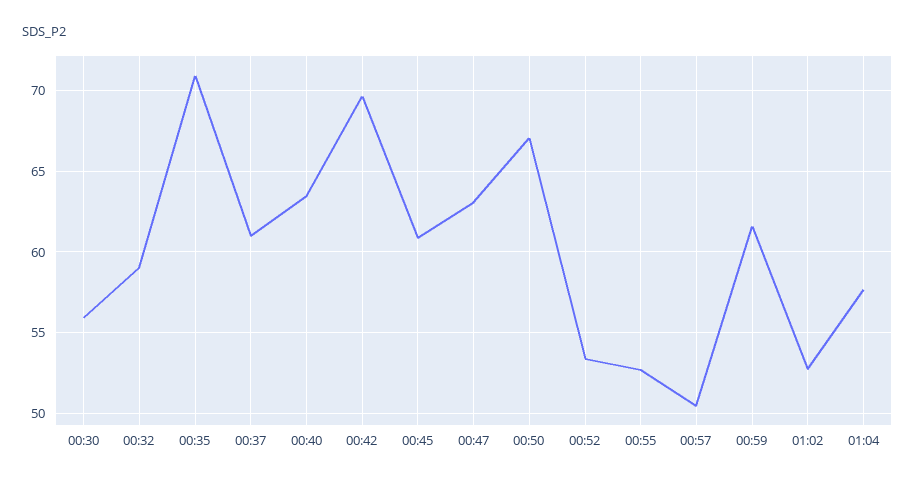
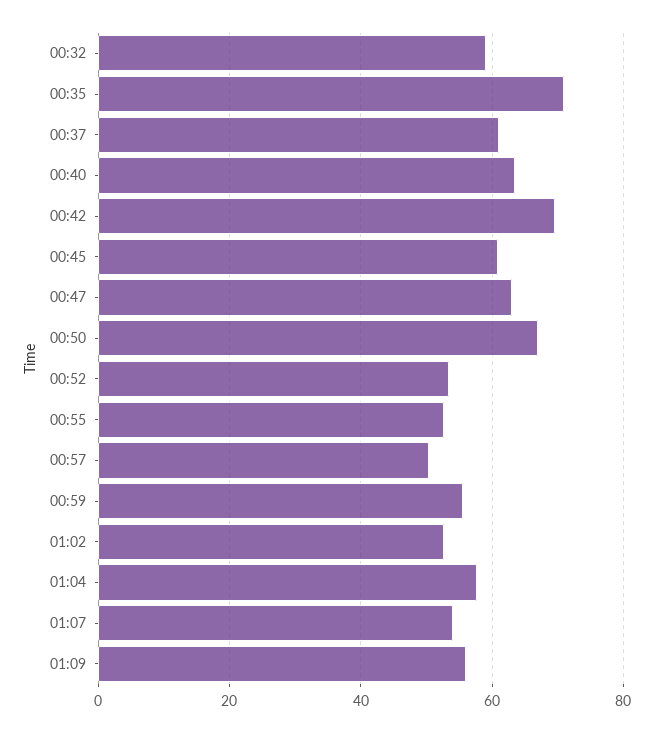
00:30: 56 -> none
00:59: 61.5 -> 56
01:07: none -> 54
01:09: none -> 56

